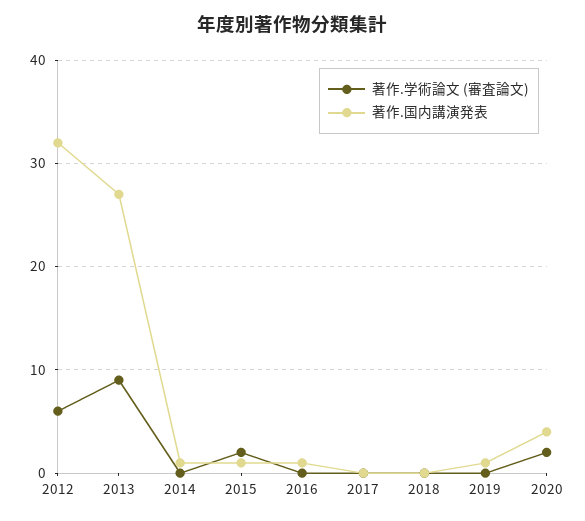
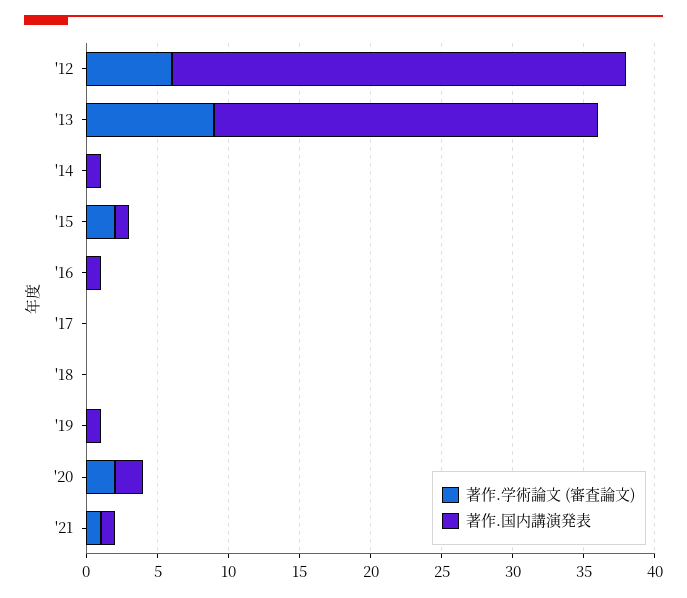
著作.国内講演発表, 2020: 4 -> 2
著作.学術論文 (審査論文), '21: none -> 1
著作.国内講演発表, '21: none -> 1

